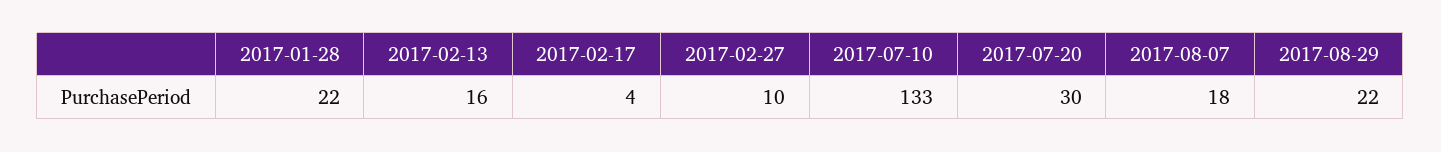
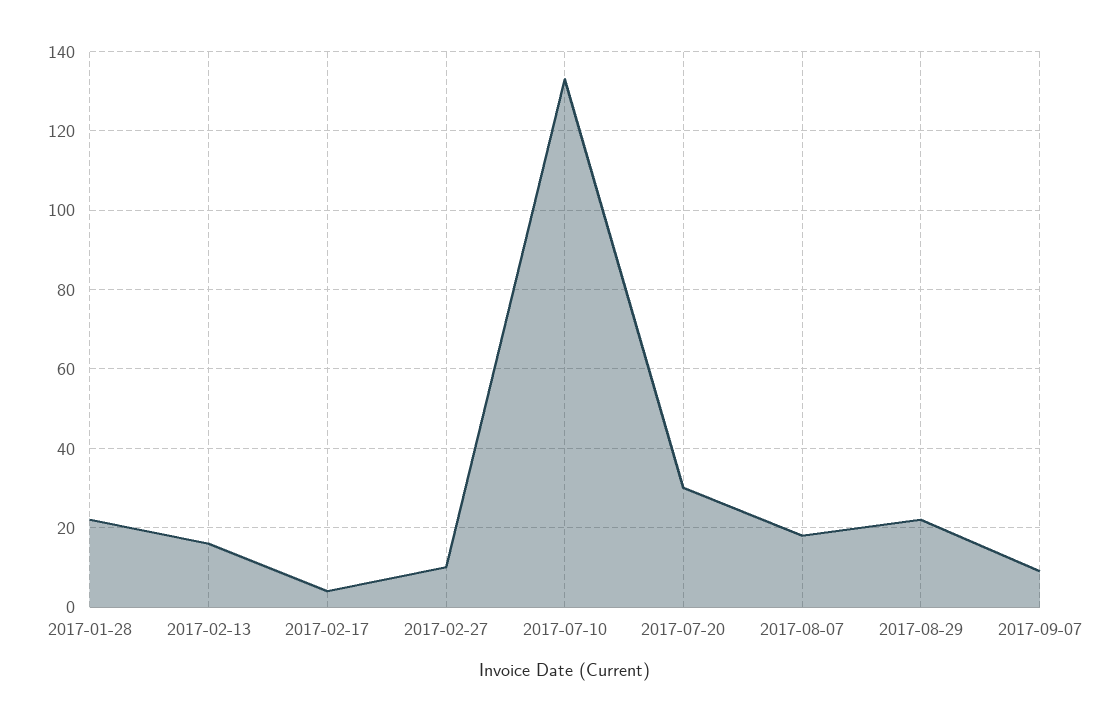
2017-09-07: none -> 10

